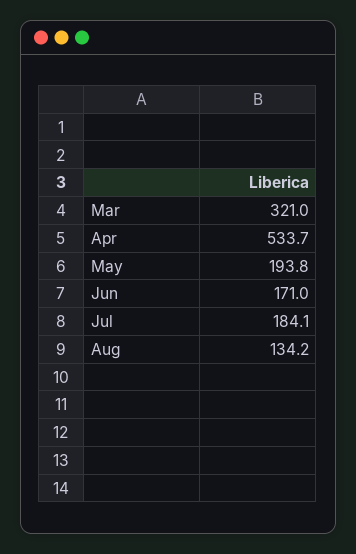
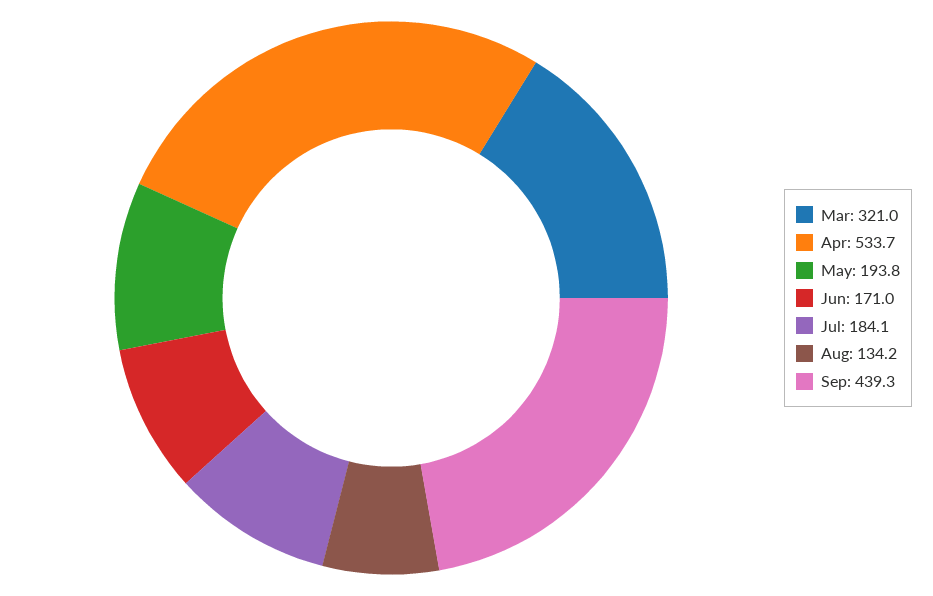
Sep: none -> 439.3

